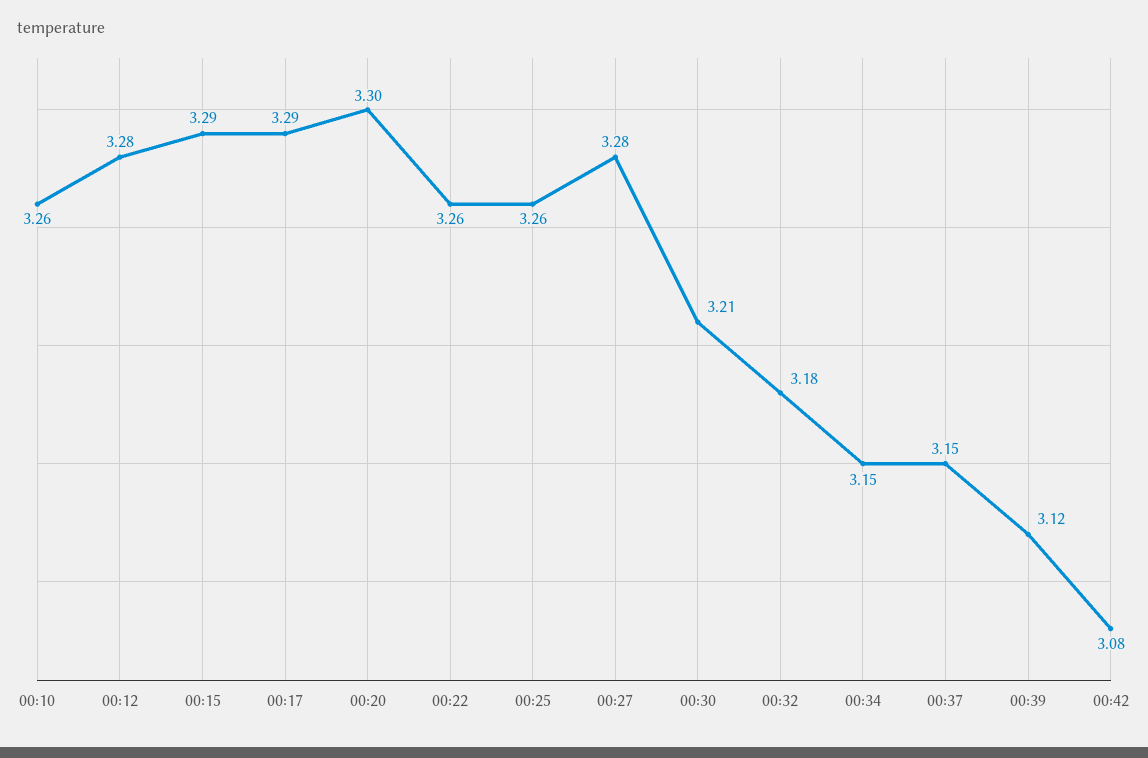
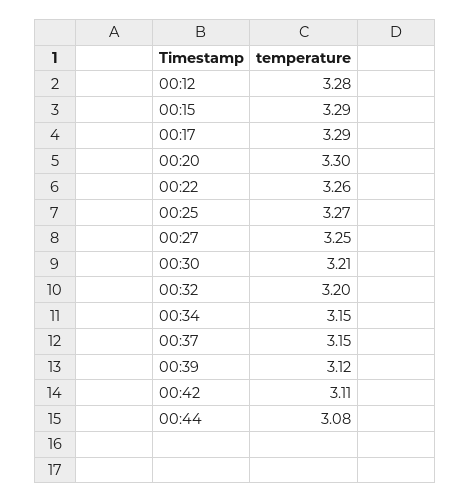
00:10: 3.26 -> none
00:25: 3.26 -> 3.27
00:27: 3.28 -> 3.25
00:32: 3.18 -> 3.2
00:42: 3.08 -> 3.11
00:44: none -> 3.08

